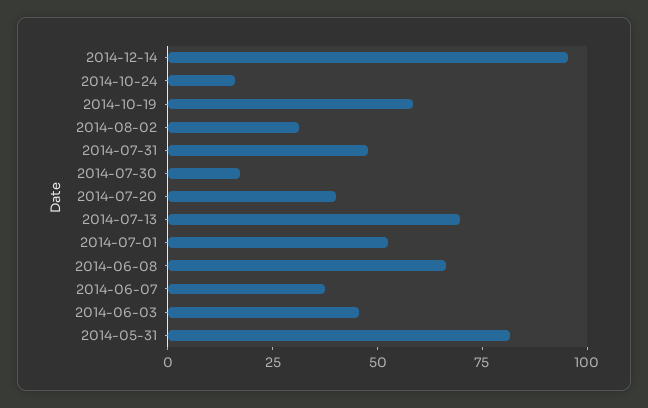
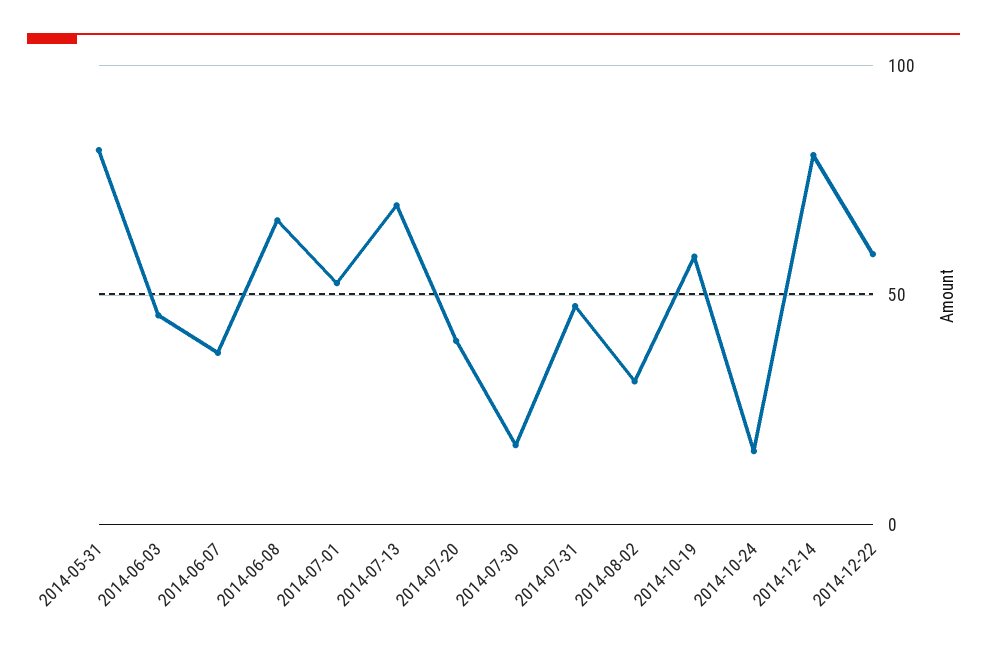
2014-12-14: 95 -> 80
2014-12-22: none -> 60

